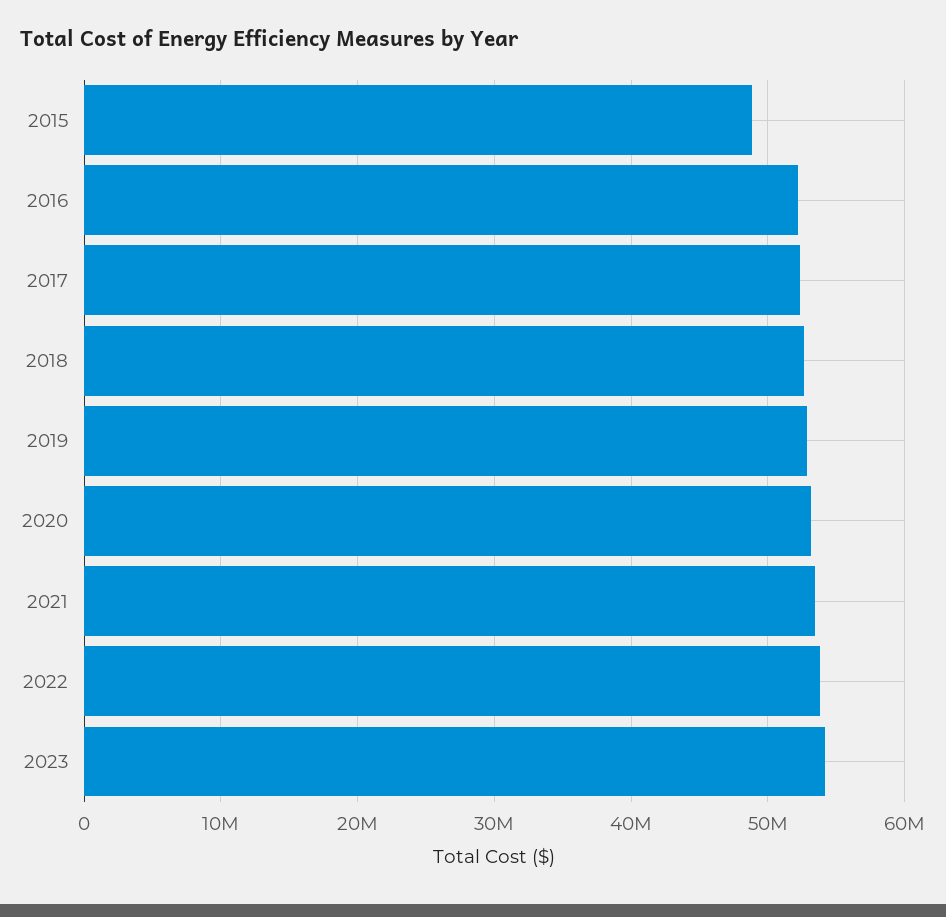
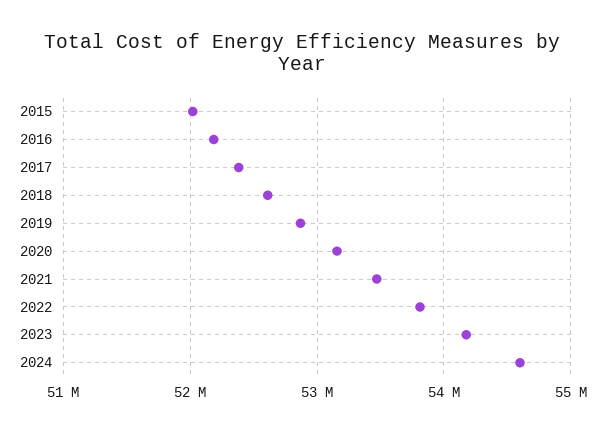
2015: 49000000 -> 52000000
2024: none -> 54600000

